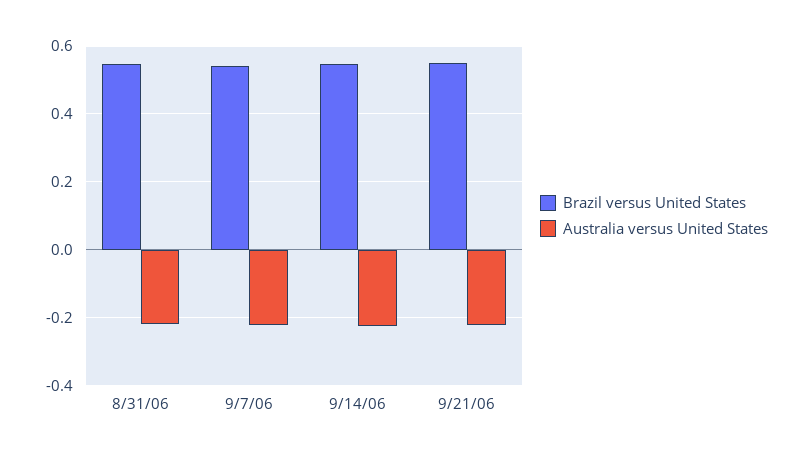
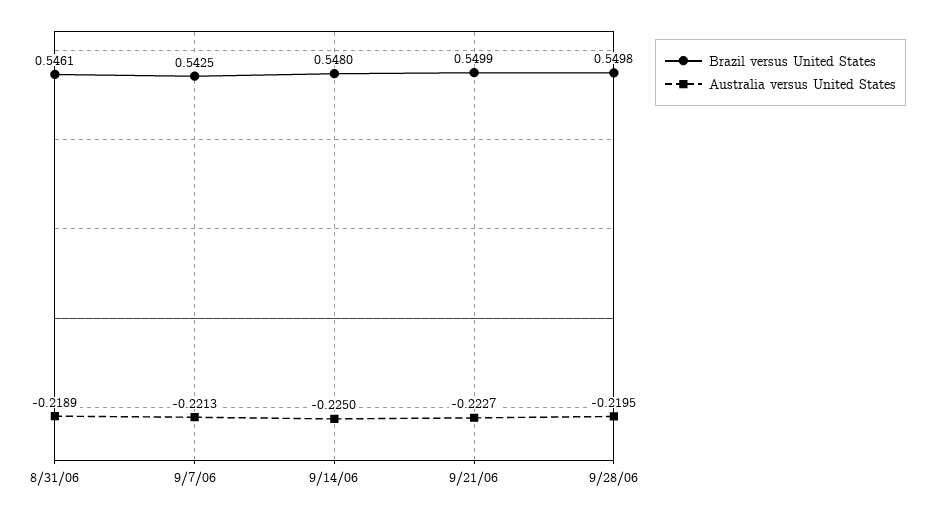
Brazil versus United States, 9/28/06: none -> 0.5498
Australia versus United States, 9/28/06: none -> -0.2195

